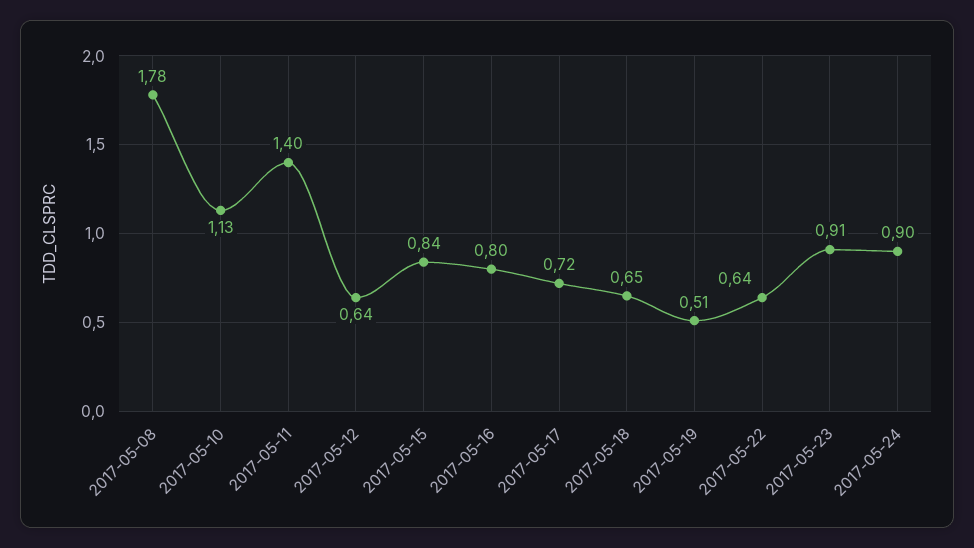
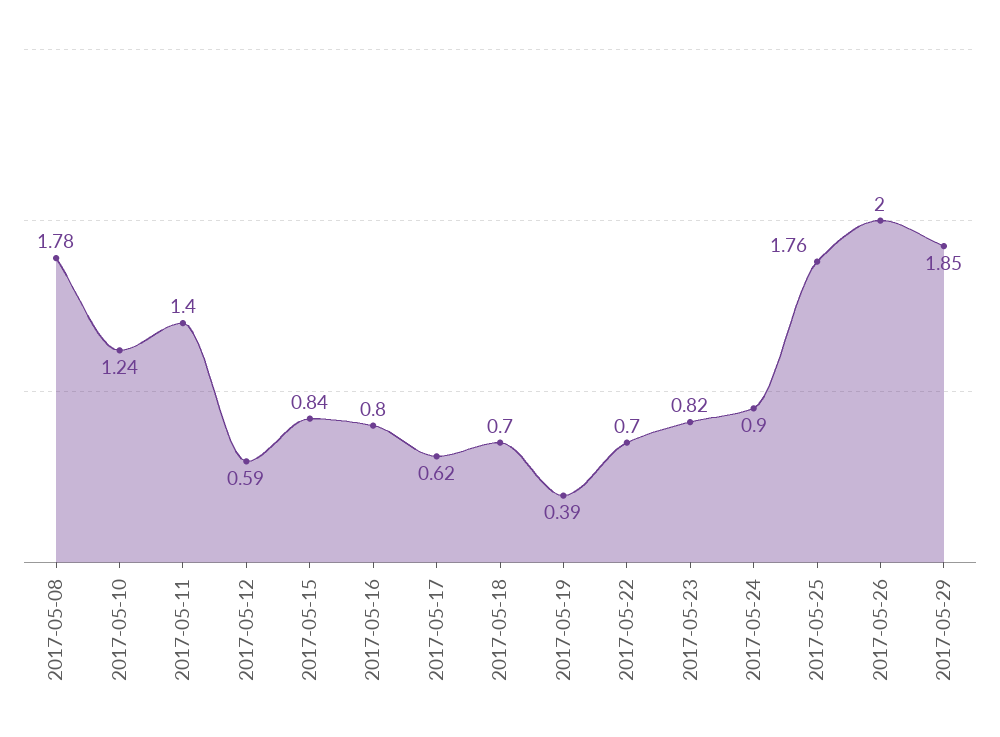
2017-05-10: 1.13 -> 1.24
2017-05-12: 0.64 -> 0.59
2017-05-17: 0.72 -> 0.62
2017-05-18: 0.65 -> 0.7
2017-05-19: 0.51 -> 0.39
2017-05-22: 0.64 -> 0.7
2017-05-23: 0.91 -> 0.82
2017-05-25: none -> 1.76
2017-05-26: none -> 2
2017-05-29: none -> 1.85

